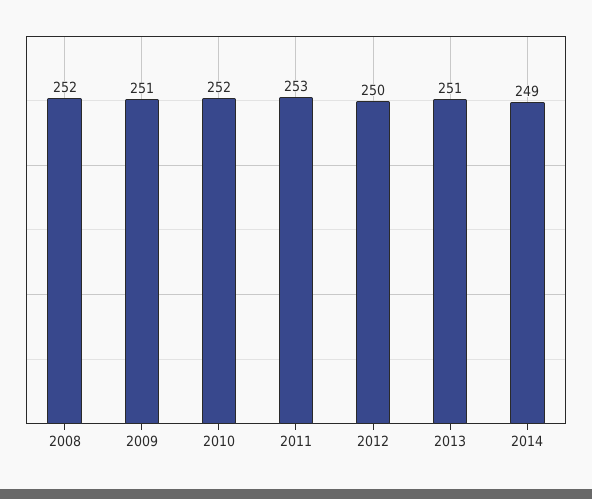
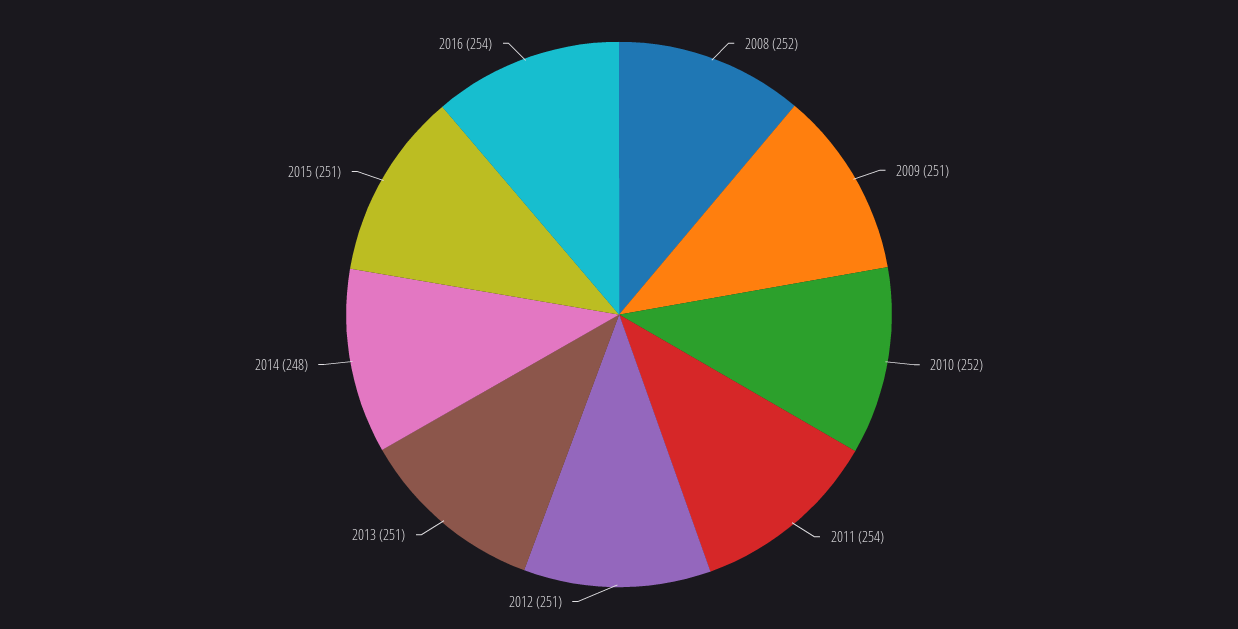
2011: 253 -> 254
2012: 250 -> 251
2014: 249 -> 248
2015: none -> 251
2016: none -> 254

